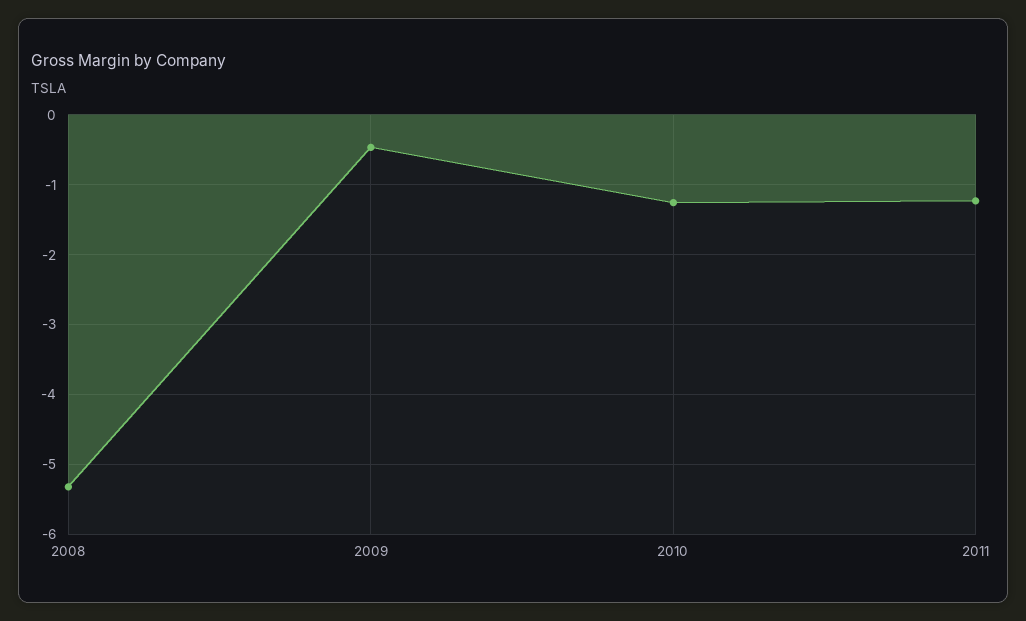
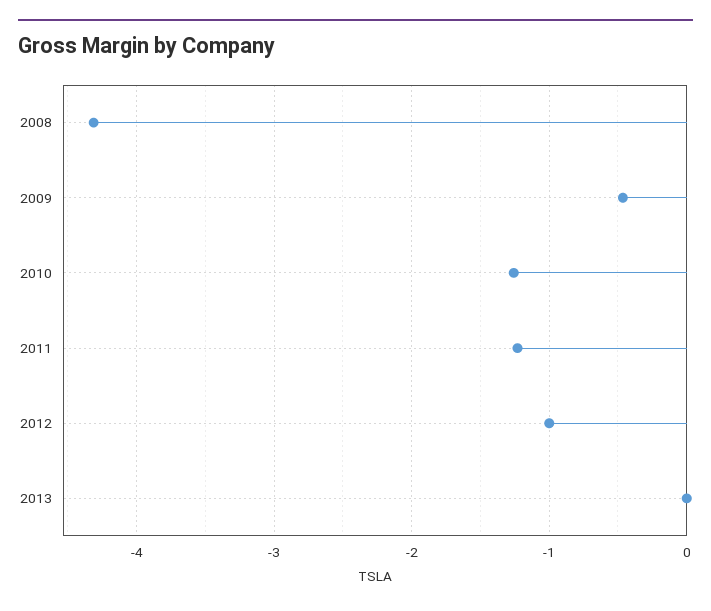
2008: -5.3 -> -4.3
2012: none -> -1
2013: none -> 0

